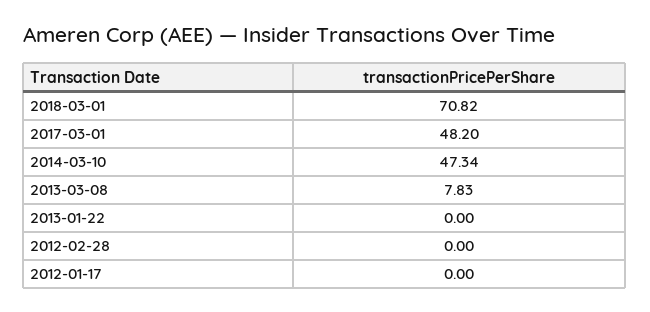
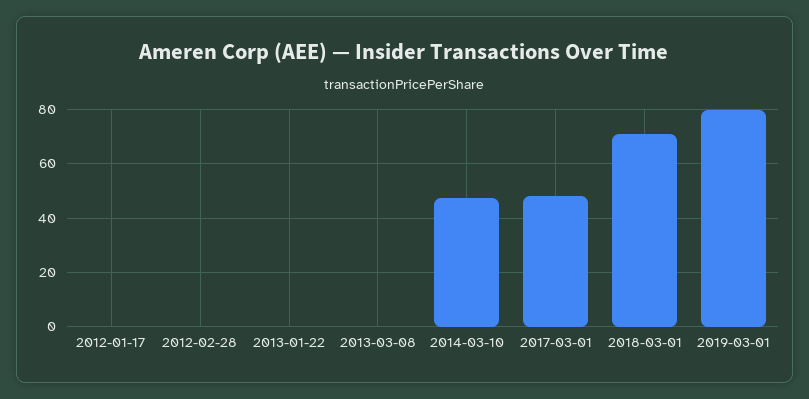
2013-03-08: 7.83 -> 0
2019-03-01: none -> 80

